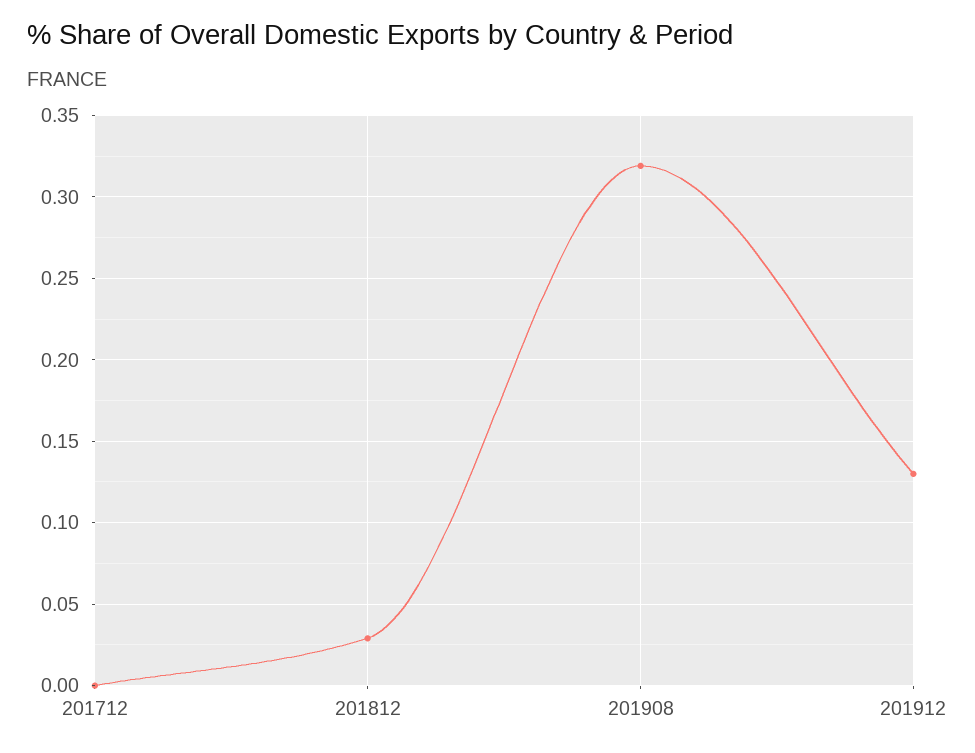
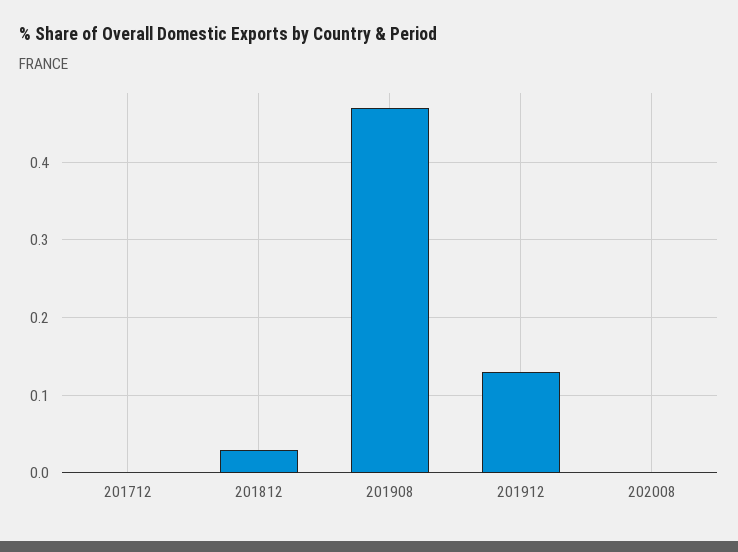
201908: 0.32 -> 0.47
202008: none -> 0

